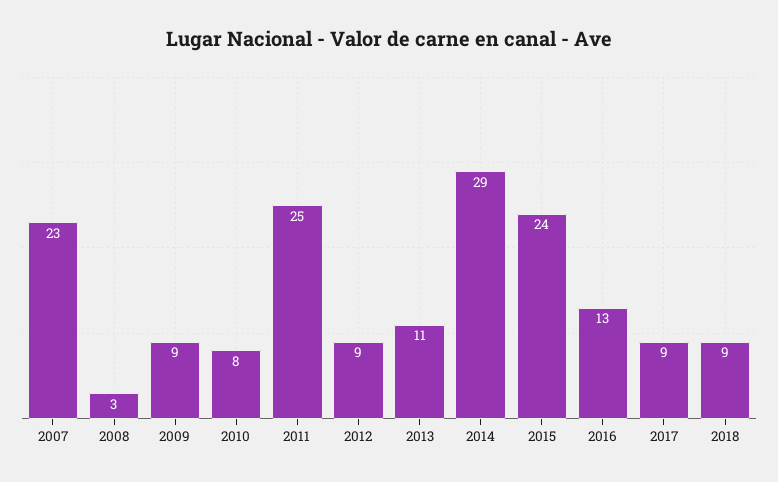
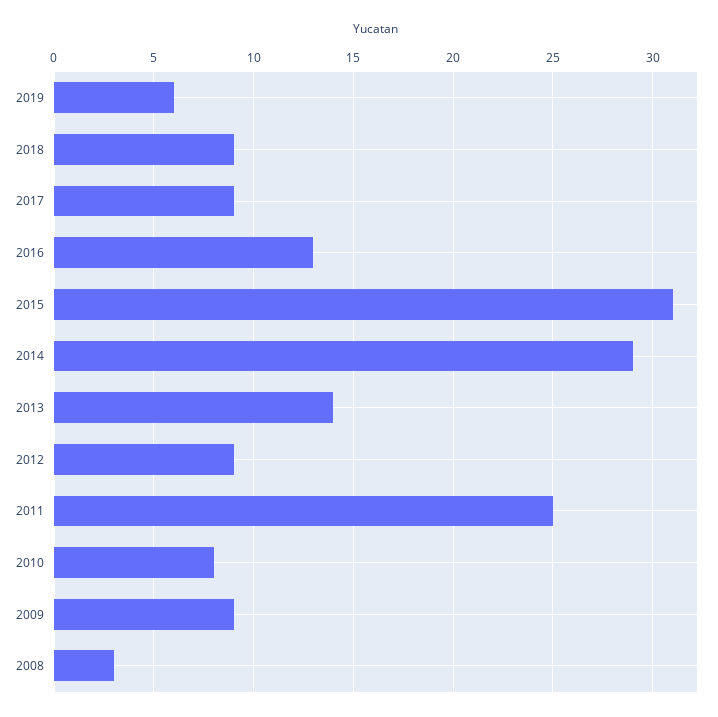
2007: 23 -> none
2013: 11 -> 14
2015: 24 -> 31
2019: none -> 6

